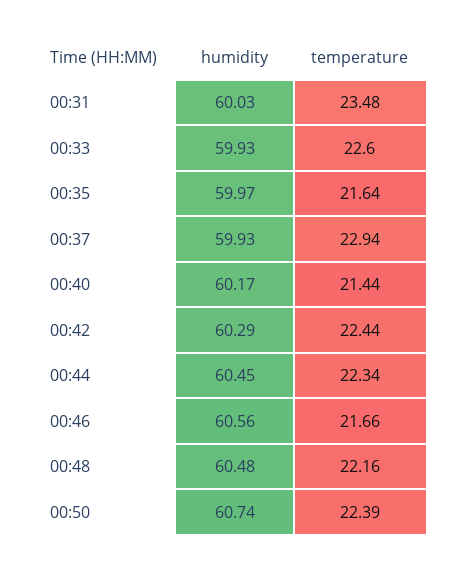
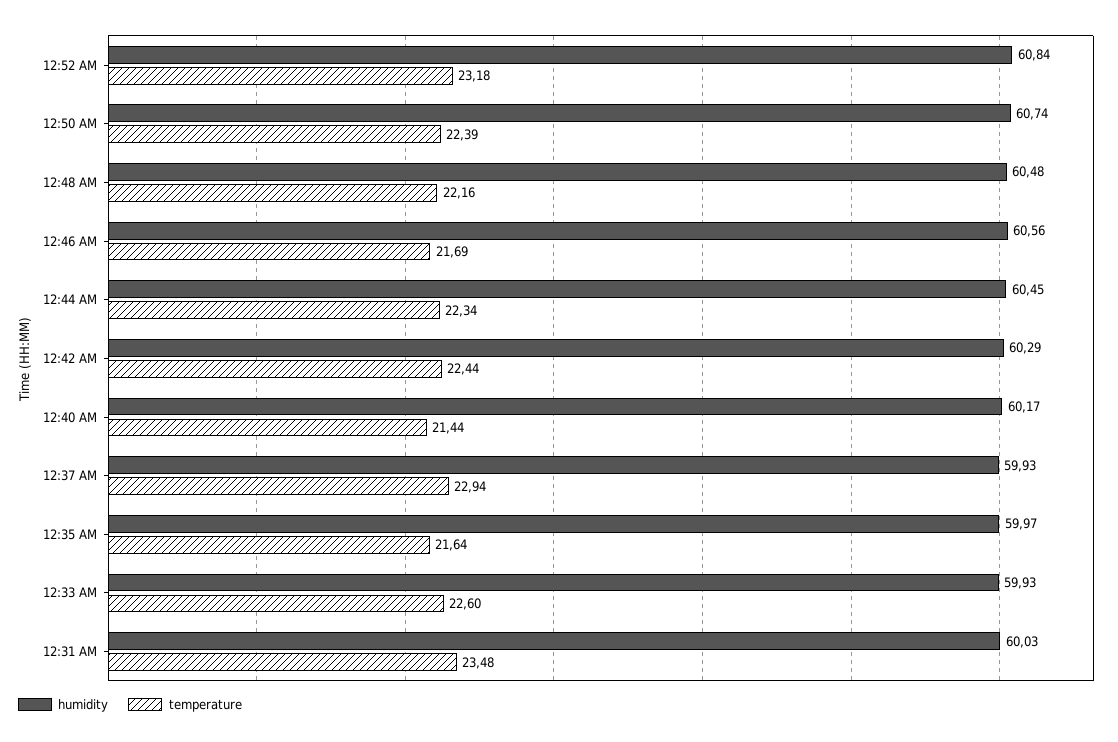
temperature, 00:46: 21.66 -> 21.69
humidity, 12:52 AM: none -> 60.84
temperature, 12:52 AM: none -> 23.18

